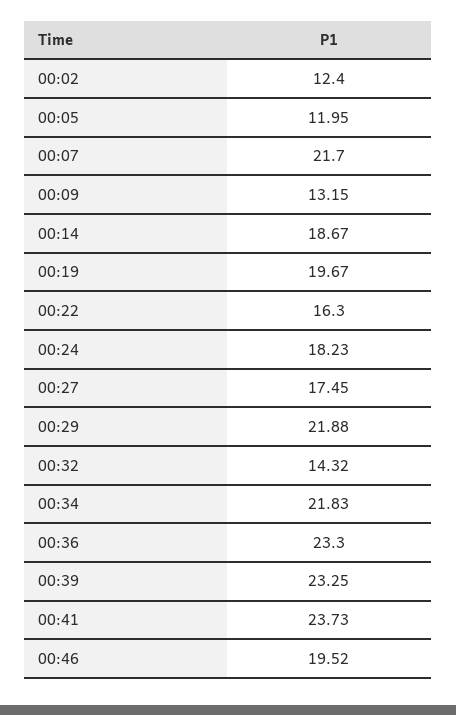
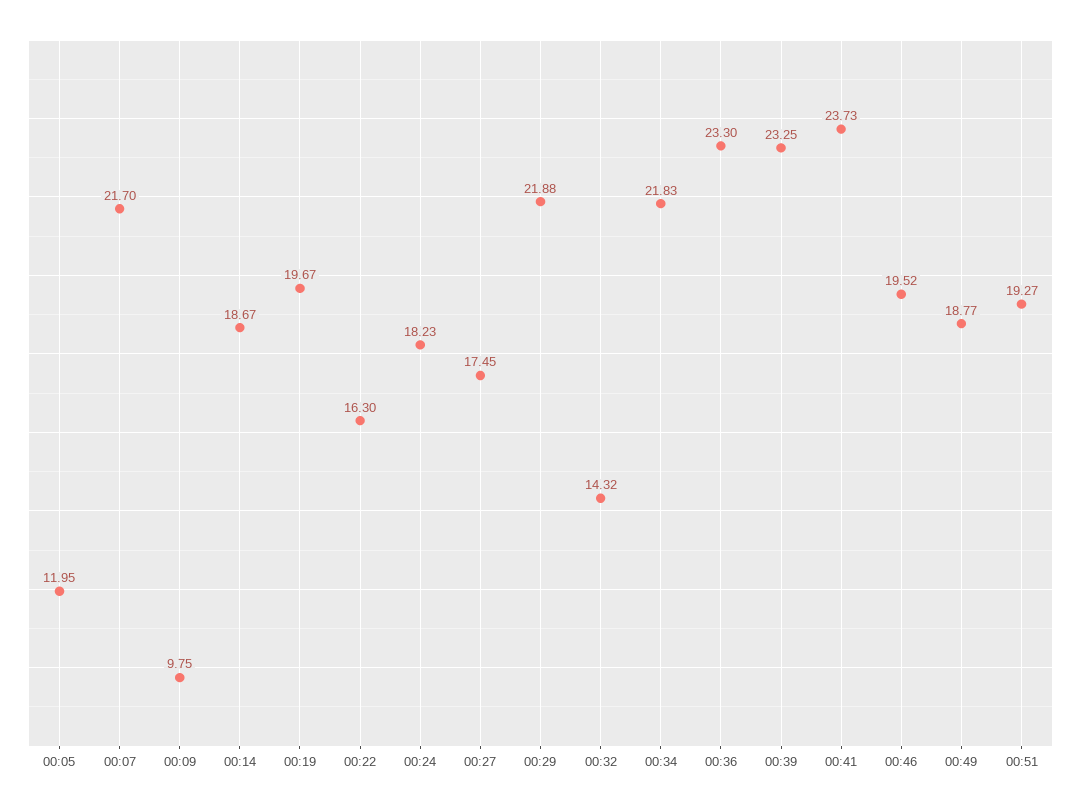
00:02: 12.4 -> none
00:09: 13.15 -> 9.75
00:49: none -> 18.77
00:51: none -> 19.27

